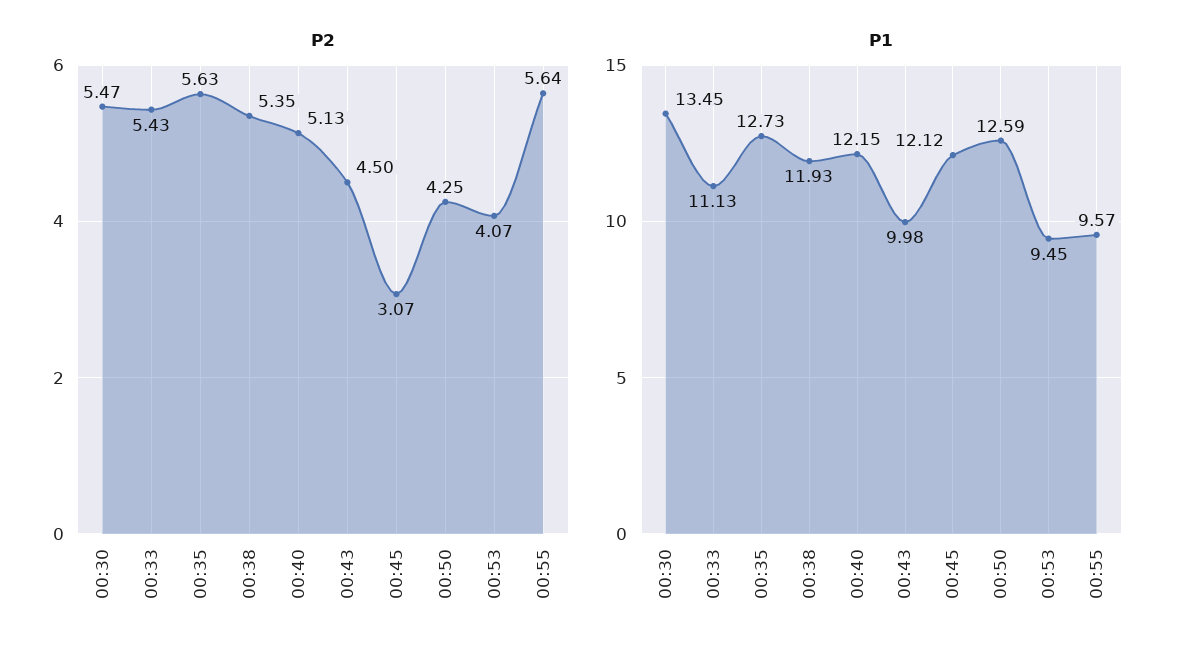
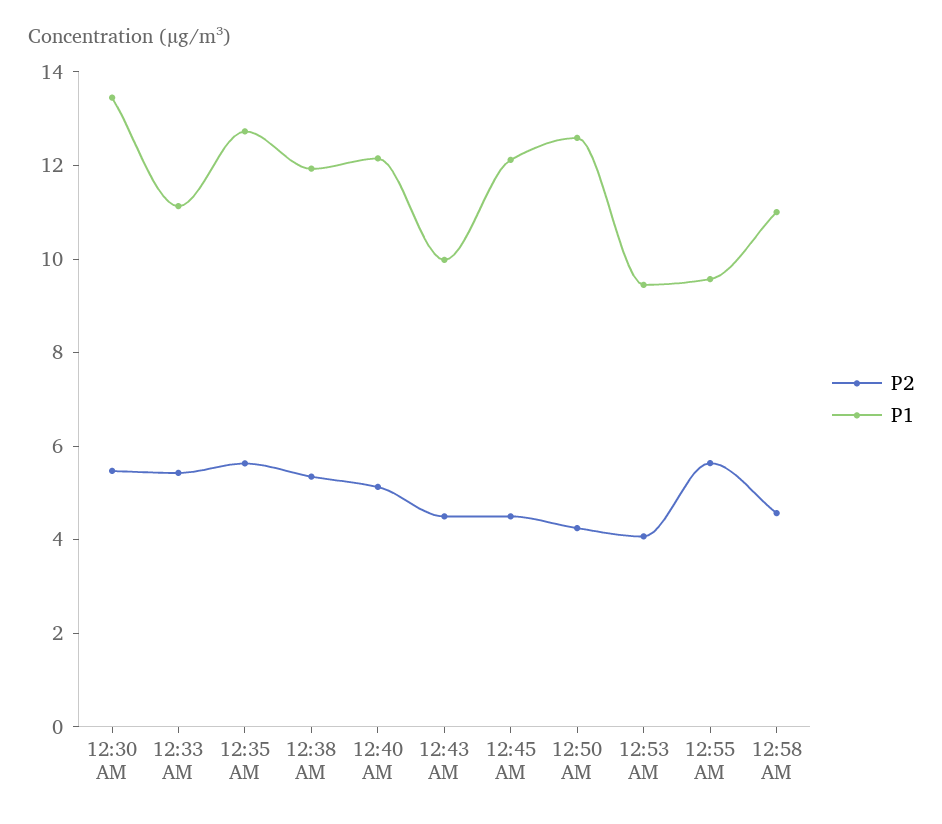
P2, 00:45: 3.07 -> 4.5
P2, 12:58 AM: none -> 4.5
P1, 12:58 AM: none -> 11

